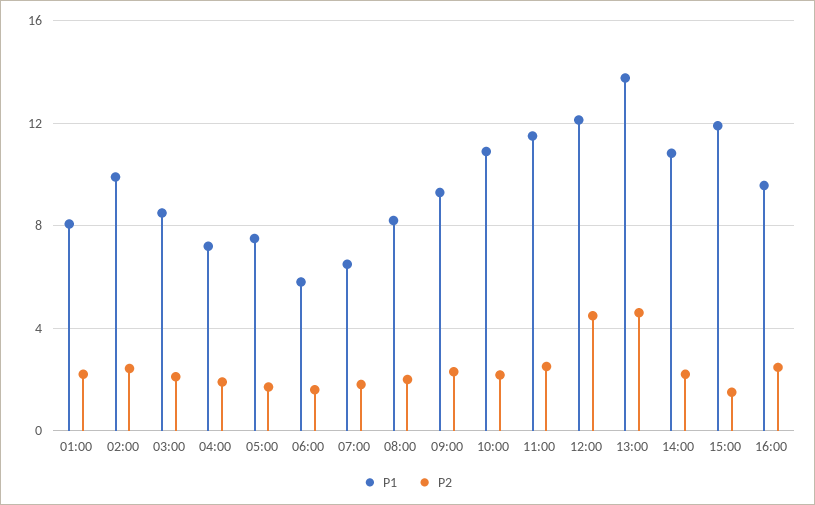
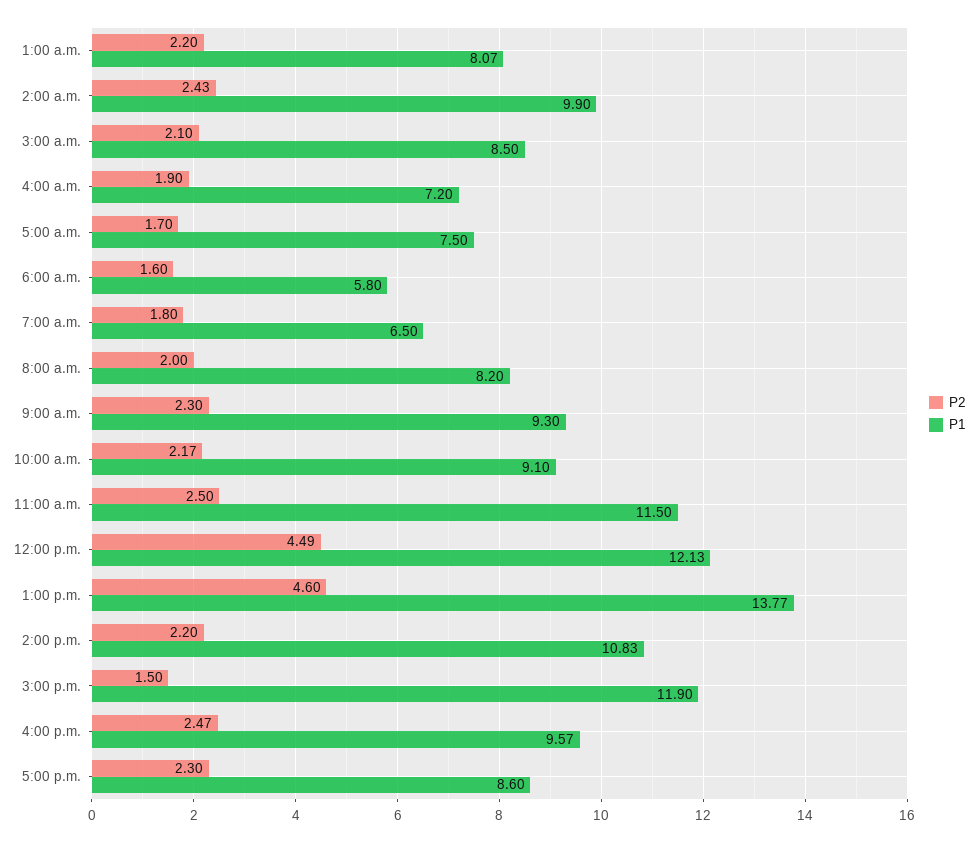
P1, 10:00: 11 -> 9.1
P2, 5:00 p.m.: none -> 2.3
P1, 5:00 p.m.: none -> 8.6

